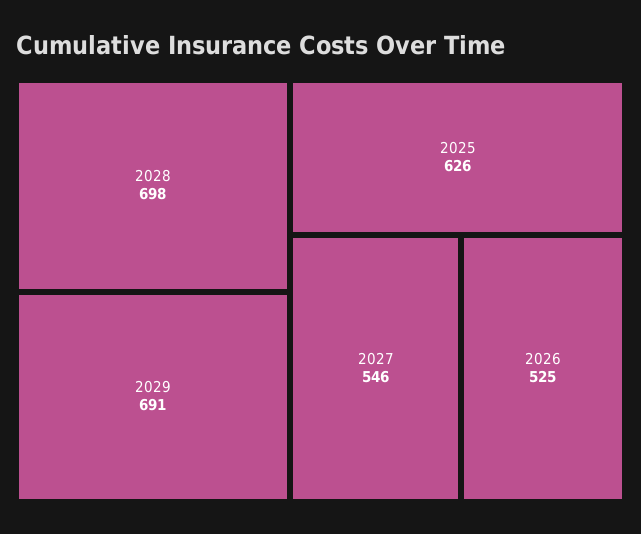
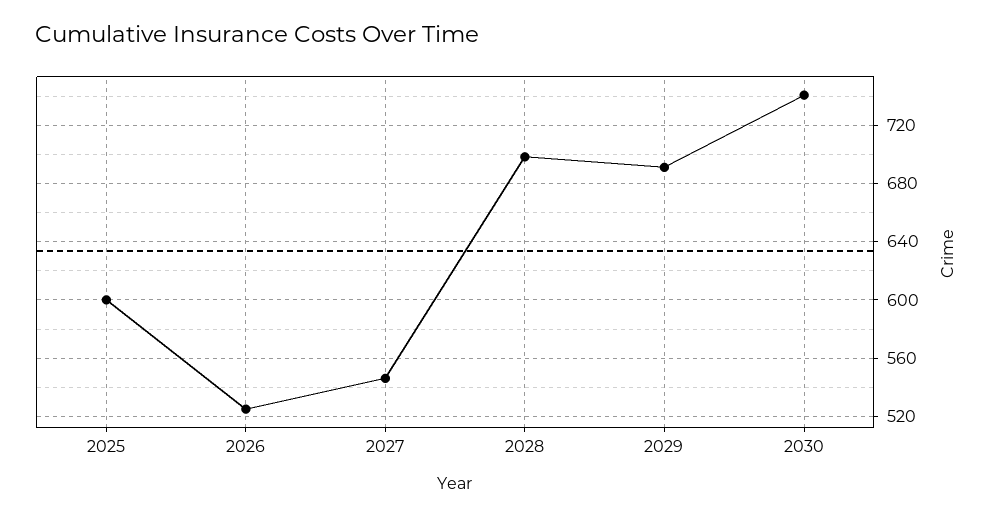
2025: 626 -> 600
2030: none -> 740

